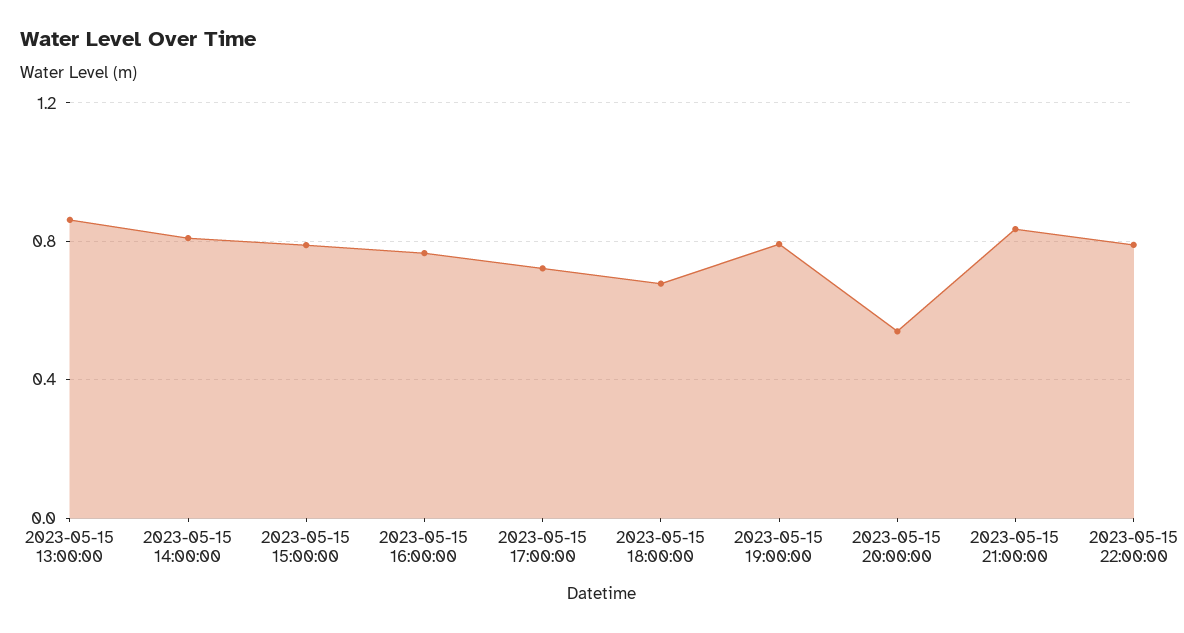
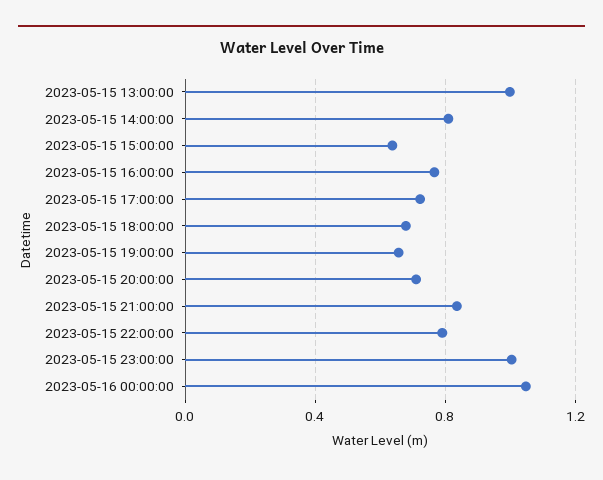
2023-05-15 13:00:00: 0.85 -> 1
2023-05-15 15:00:00: 0.8 -> 0.65
2023-05-15 19:00:00: 0.8 -> 0.65
2023-05-15 20:00:00: 0.55 -> 0.7
2023-05-15 23:00:00: none -> 1
2023-05-16 00:00:00: none -> 1.05

